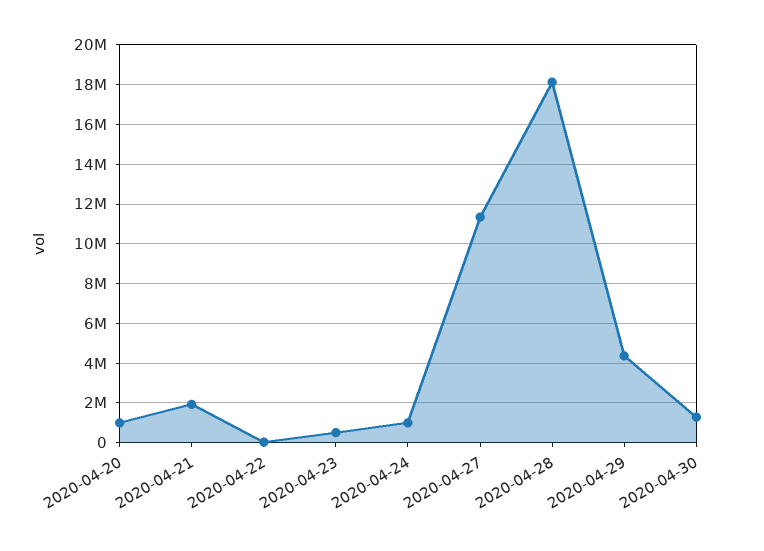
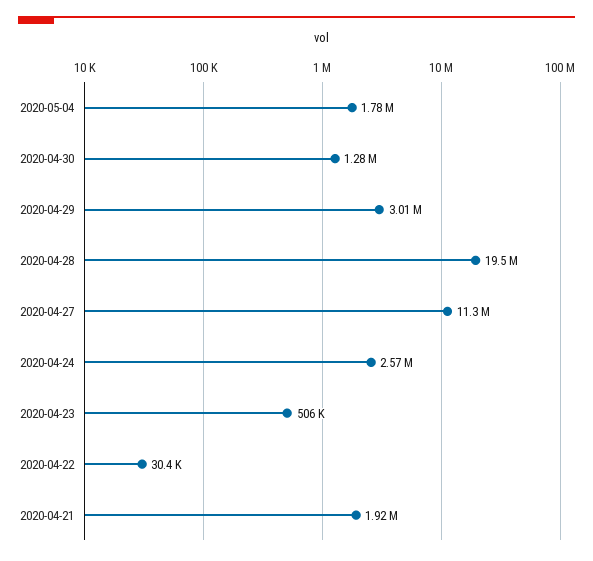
2020-04-20: 1000000 -> none
2020-04-24: 1000000 -> 2570000
2020-04-28: 18000000 -> 19500000
2020-04-29: 4500000 -> 3010000
2020-05-04: none -> 1780000

